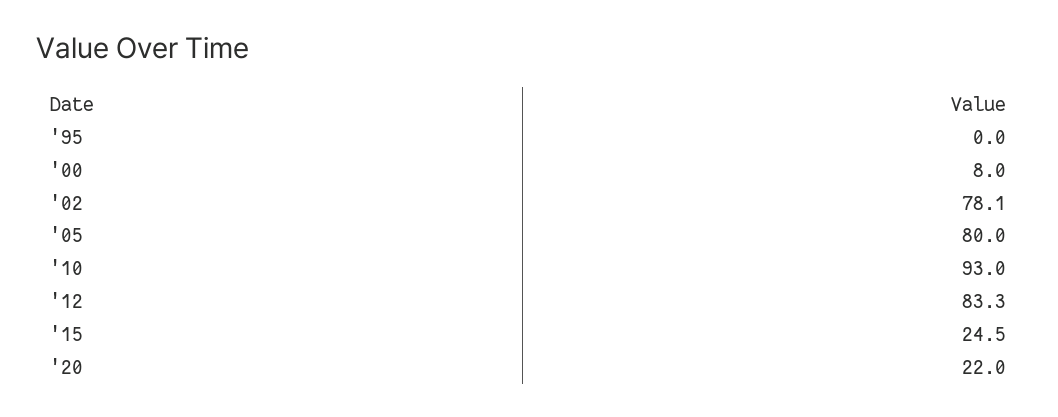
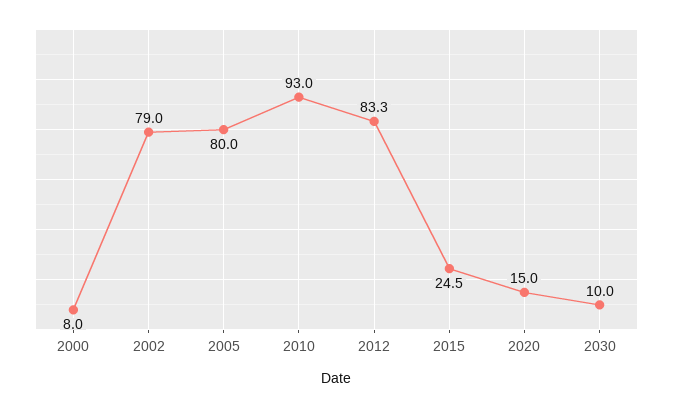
'95: 0 -> none
'02: 78.1 -> 79
'20: 22 -> 15
2030: none -> 10

